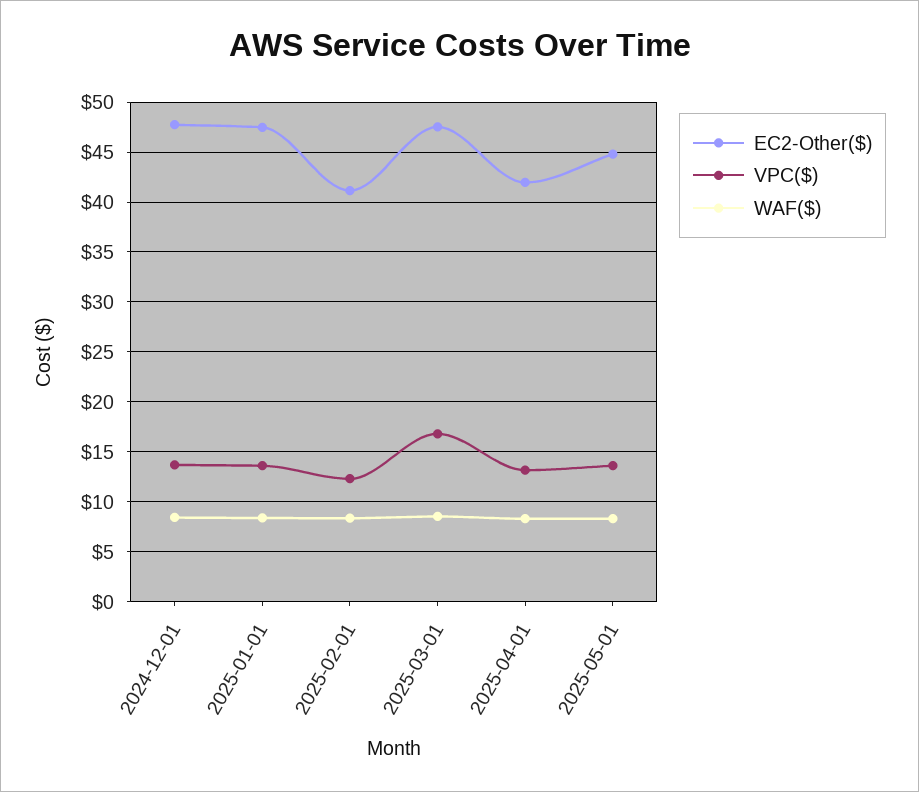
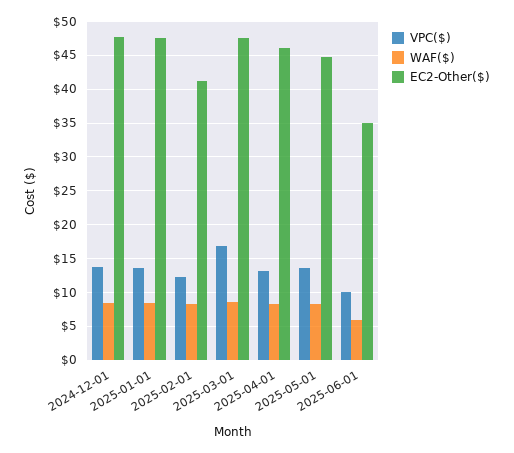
EC2-Other($), 2025-04-01: 42 -> 46
VPC($), 2025-06-01: none -> 10
WAF($), 2025-06-01: none -> 6
EC2-Other($), 2025-06-01: none -> 35

